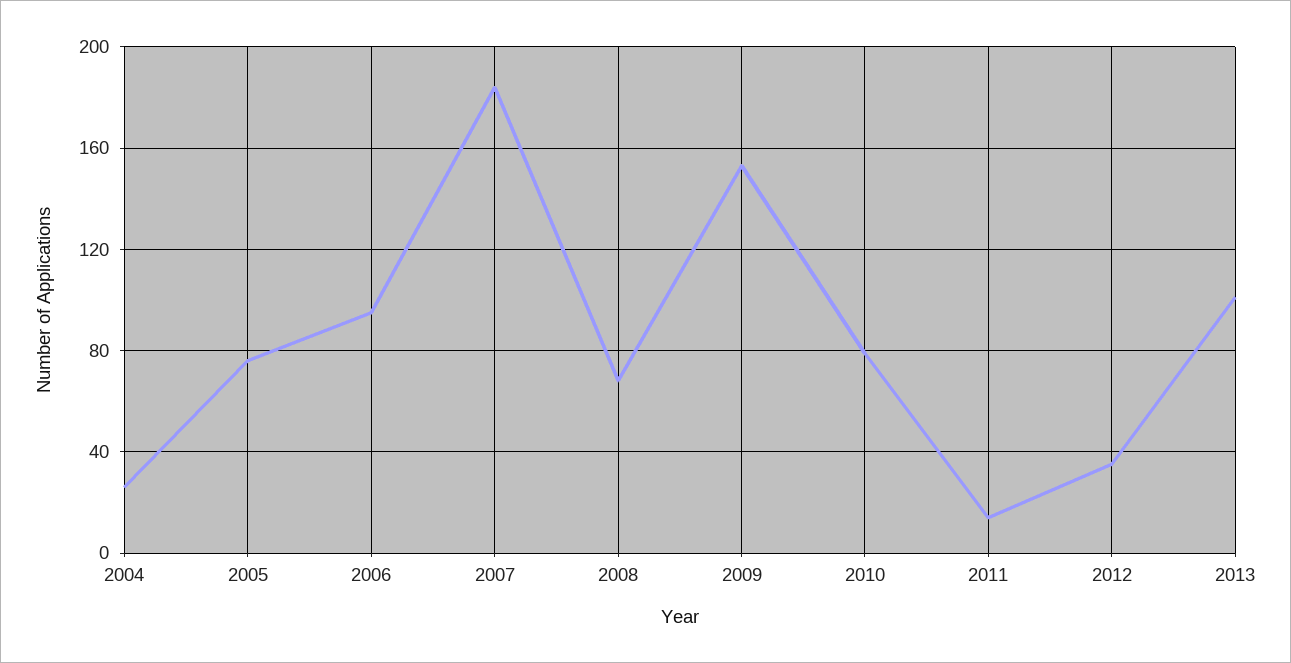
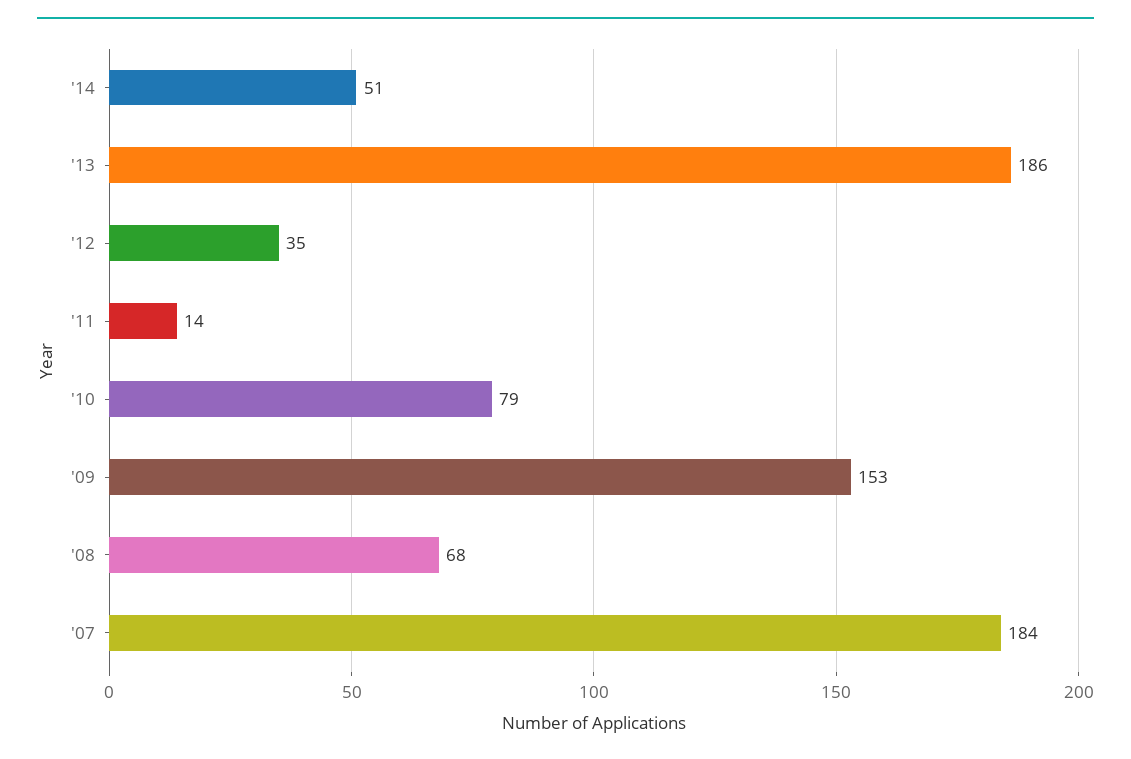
2004: 25 -> none
2005: 75 -> none
2006: 95 -> none
2013: 100 -> 186
'14: none -> 51

